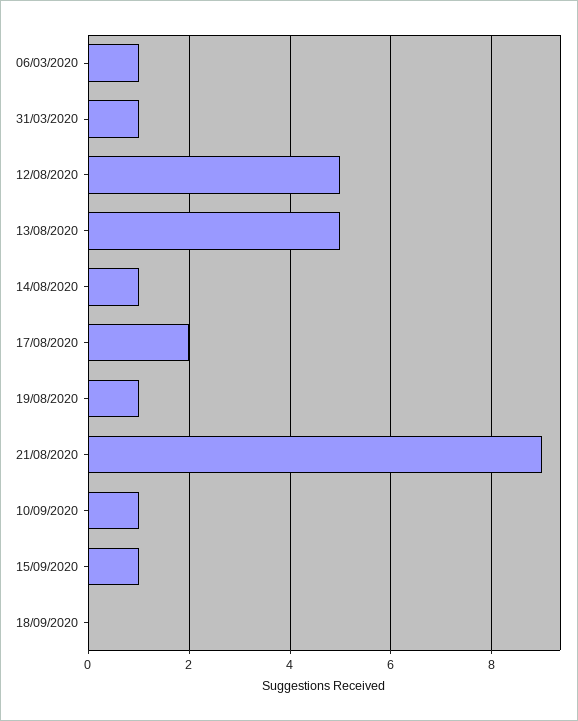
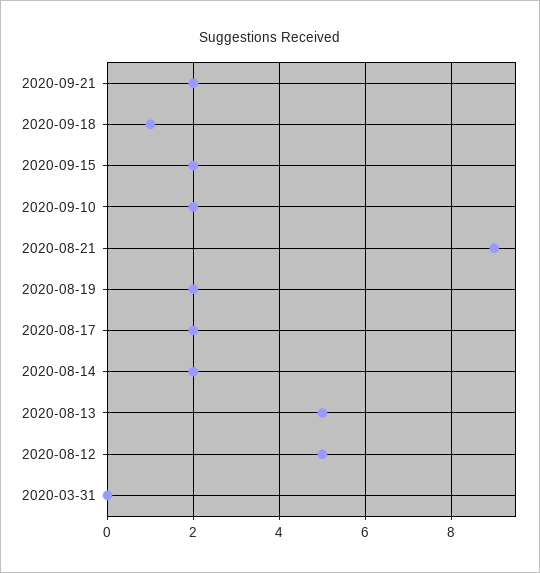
06/03/2020: 1 -> none
31/03/2020: 1 -> 0
14/08/2020: 1 -> 2
19/08/2020: 1 -> 2
10/09/2020: 1 -> 2
15/09/2020: 1 -> 2
18/09/2020: 0 -> 1
2020-09-21: none -> 2

